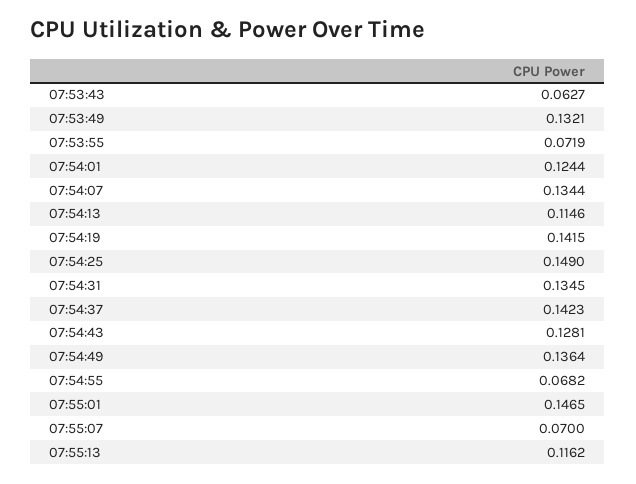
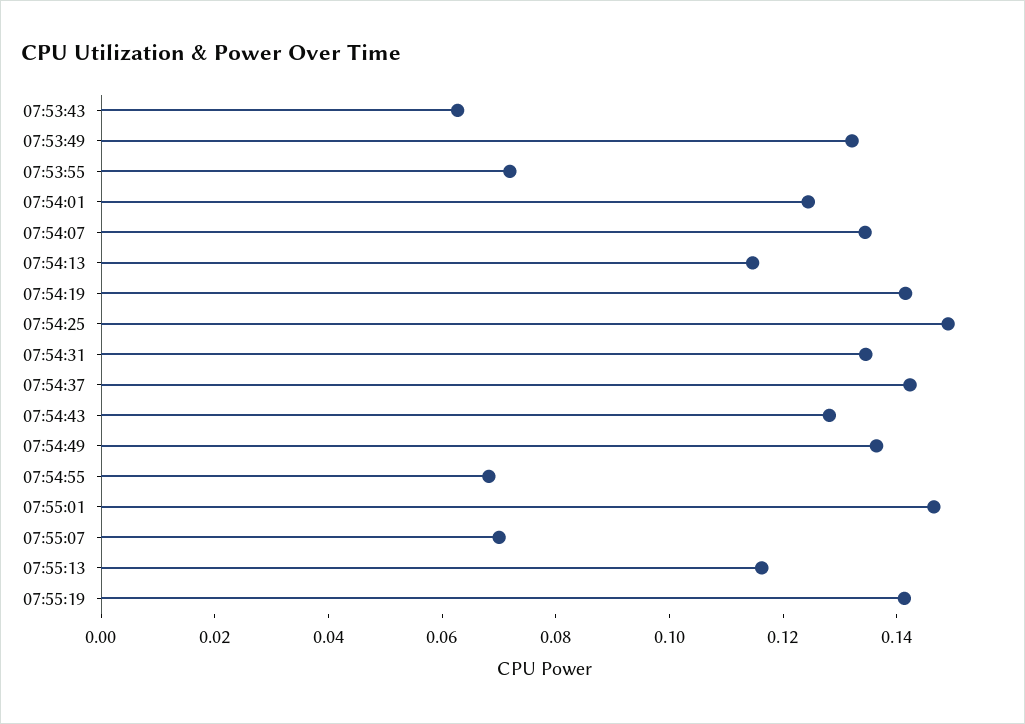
07:55:19: none -> 0.14

